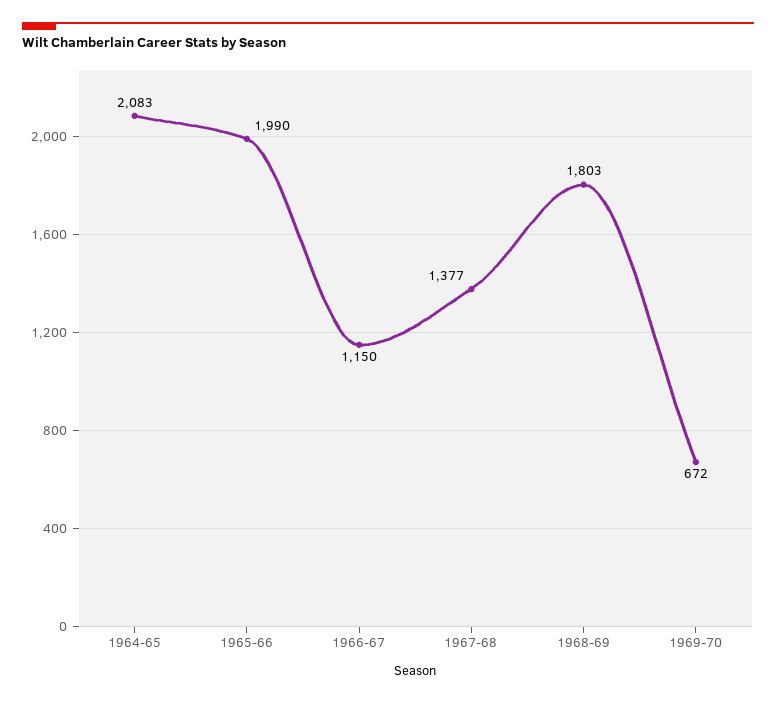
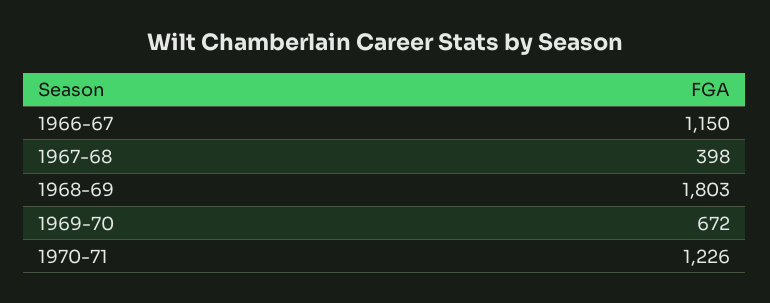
1964-65: 2083 -> none
1965-66: 1990 -> none
1967-68: 1377 -> 398
1970-71: none -> 1226

